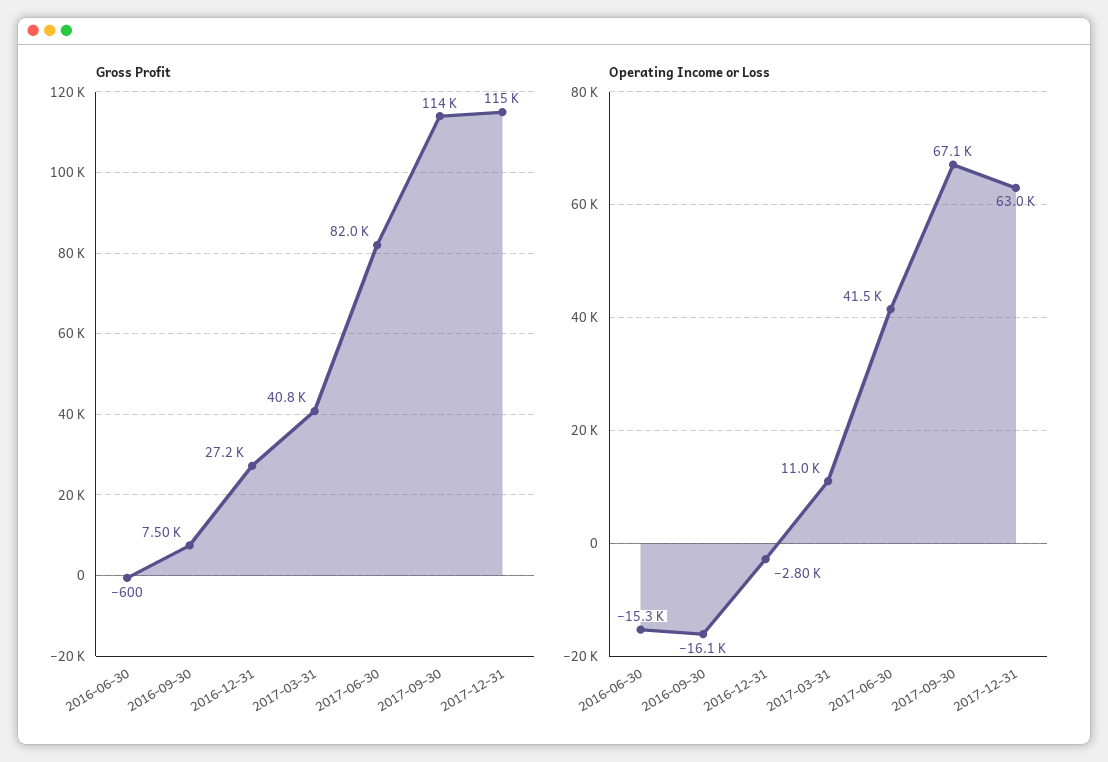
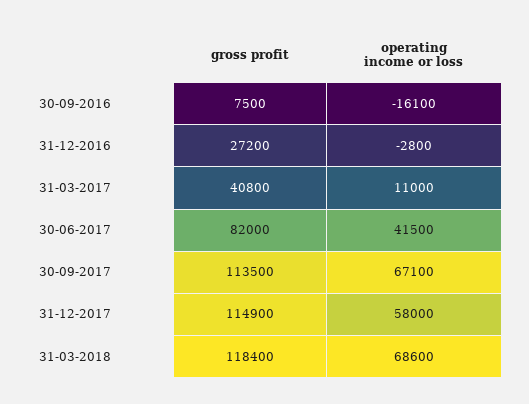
Gross Profit, 2016-06-30: -600 -> none
Operating Income or Loss, 2016-06-30: -15300 -> none
Operating Income or Loss, 2017-12-31: 63000 -> 58000
Gross Profit, 31-03-2018: none -> 118400
Operating Income or Loss, 31-03-2018: none -> 68600

